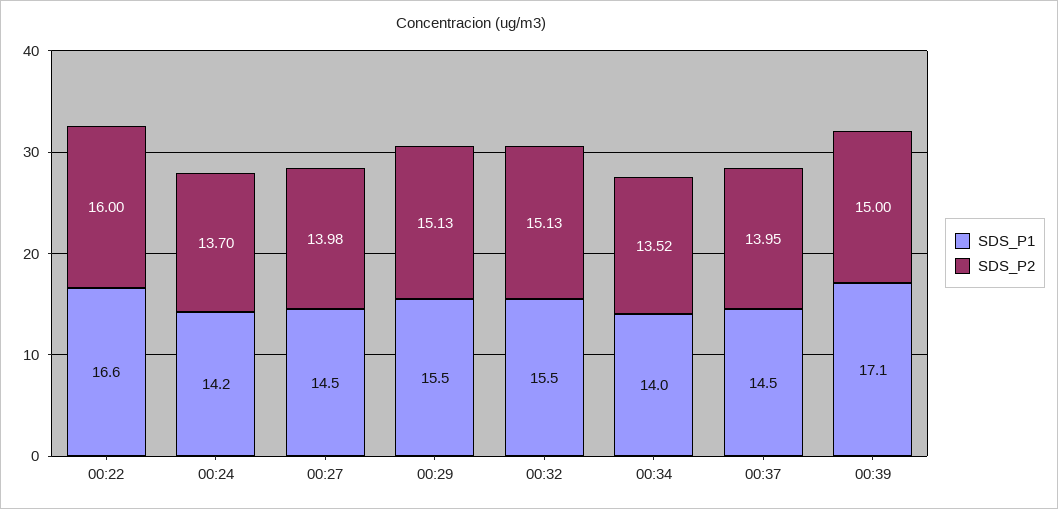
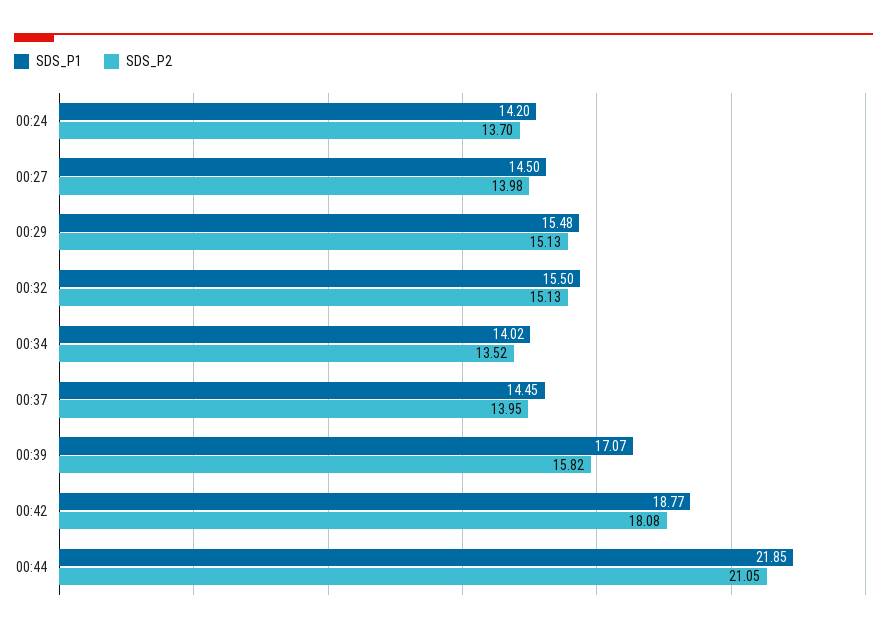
SDS_P1, 00:22: 16.6 -> none
SDS_P2, 00:22: 16 -> none
SDS_P2, 00:39: 15 -> 15.82
SDS_P1, 00:42: none -> 18.77
SDS_P2, 00:42: none -> 18.08
SDS_P1, 00:44: none -> 21.85
SDS_P2, 00:44: none -> 21.05

